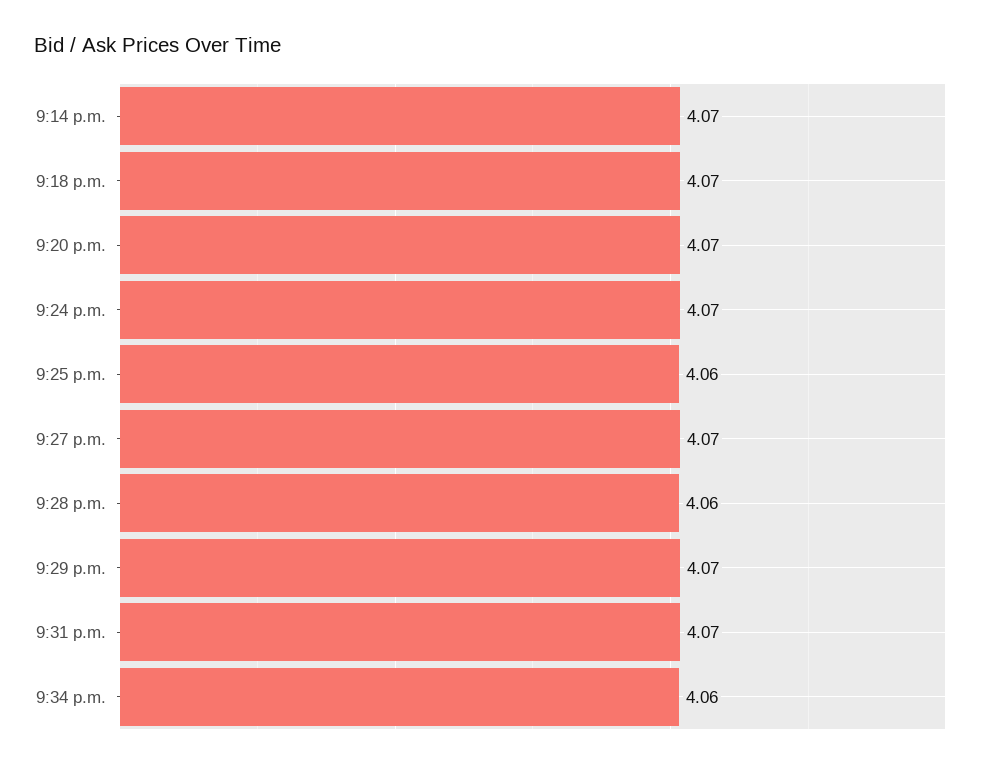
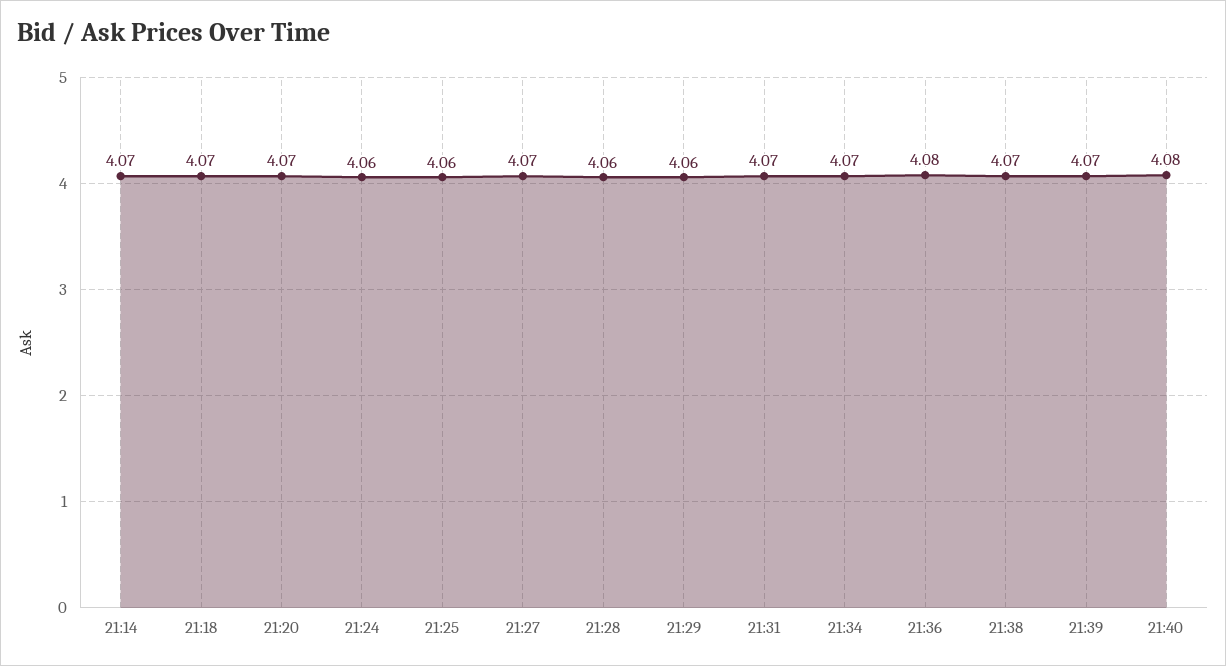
9:24 p.m.: 4.07 -> 4.06
9:29 p.m.: 4.07 -> 4.06
9:34 p.m.: 4.06 -> 4.07
21:36: none -> 4.08
21:38: none -> 4.07
21:39: none -> 4.07
21:40: none -> 4.08

